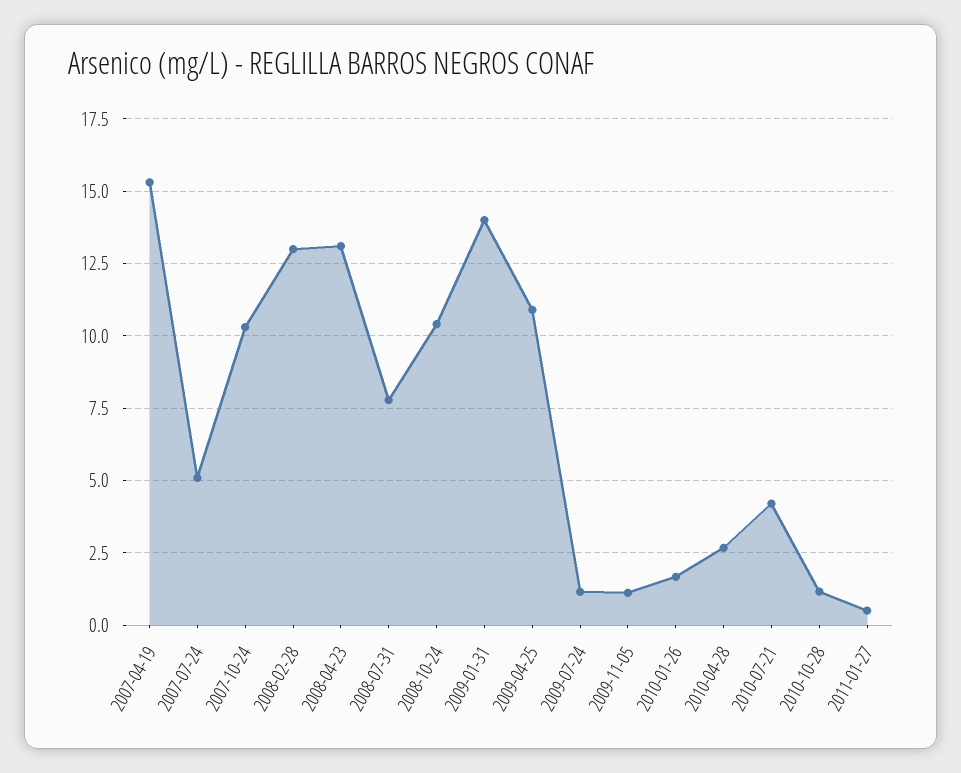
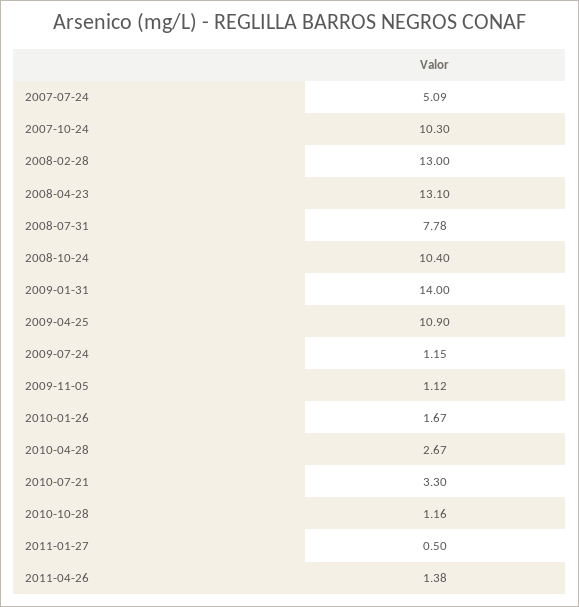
2007-04-19: 15.25 -> none
2010-07-21: 4.25 -> 3.3
2011-04-26: none -> 1.38

